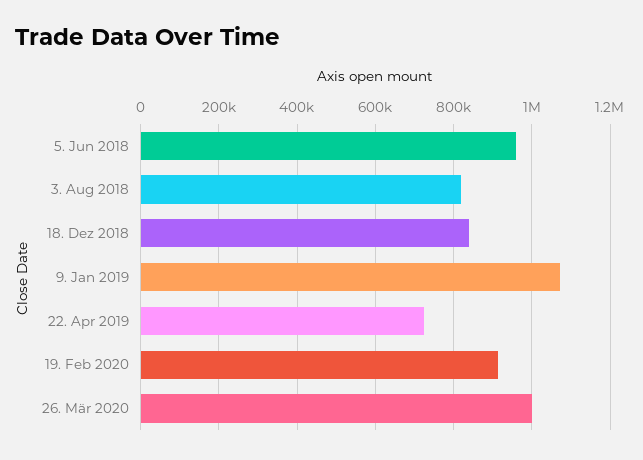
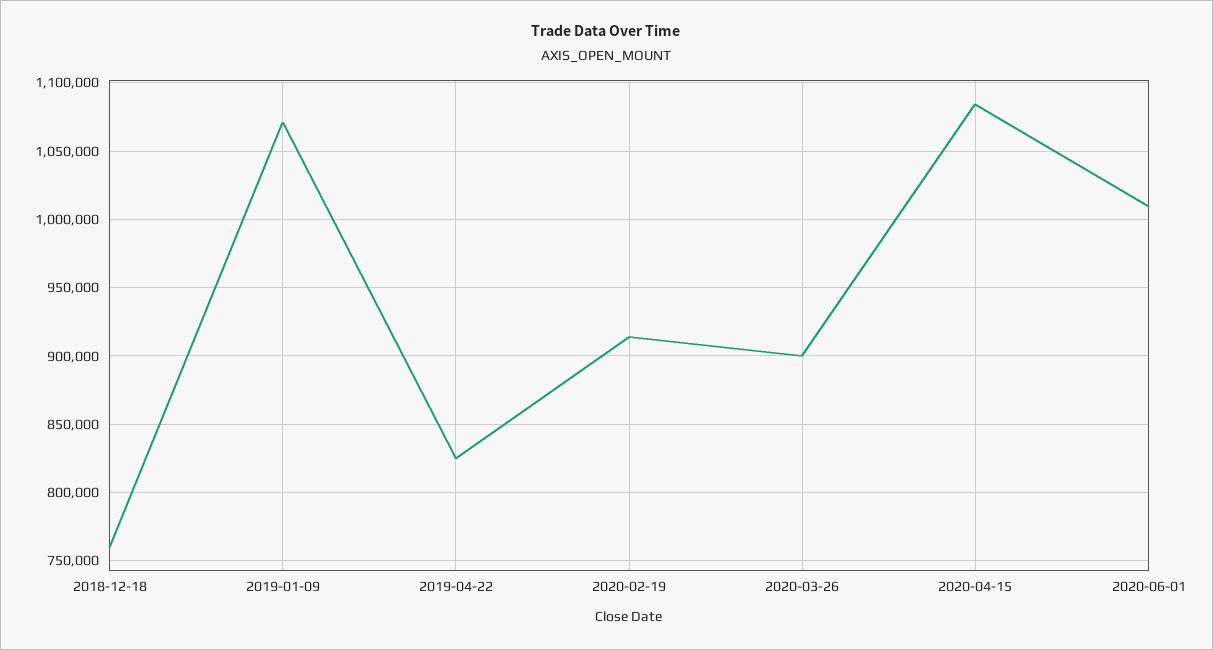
5. Jun 2018: 960000 -> none
3. Aug 2018: 820000 -> none
18. Dez 2018: 840000 -> 760000
22. Apr 2019: 720000 -> 825000
26. Mär 2020: 1000000 -> 900000
2020-04-15: none -> 1085000
2020-06-01: none -> 1010000

